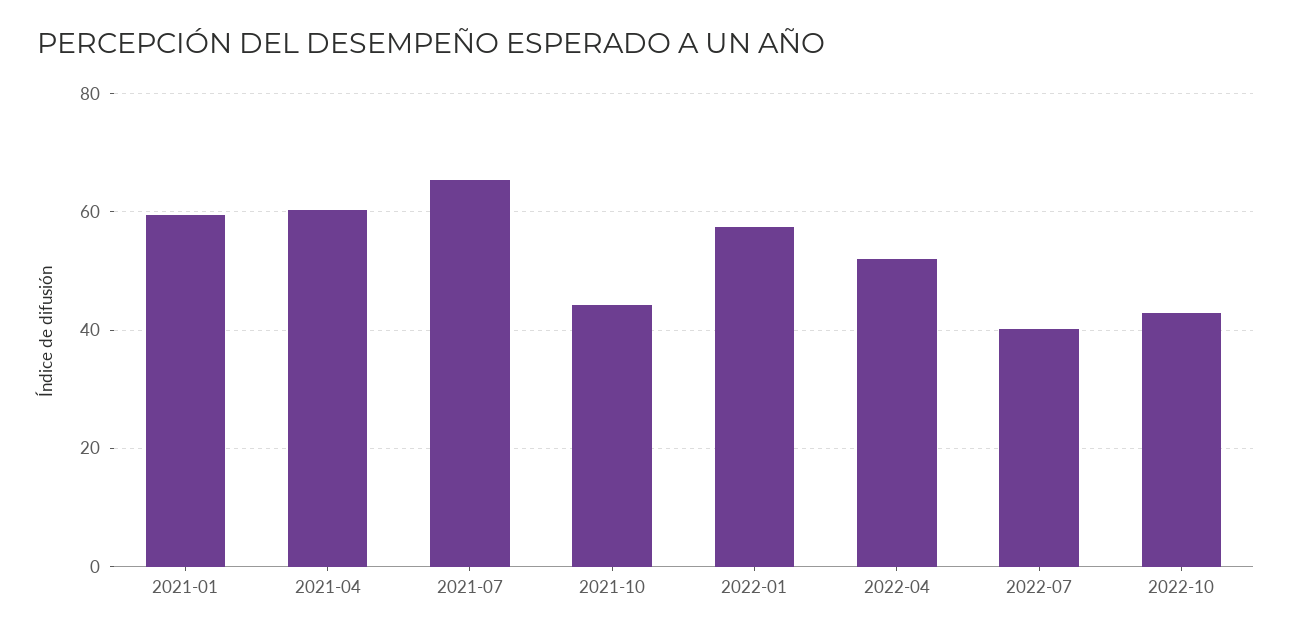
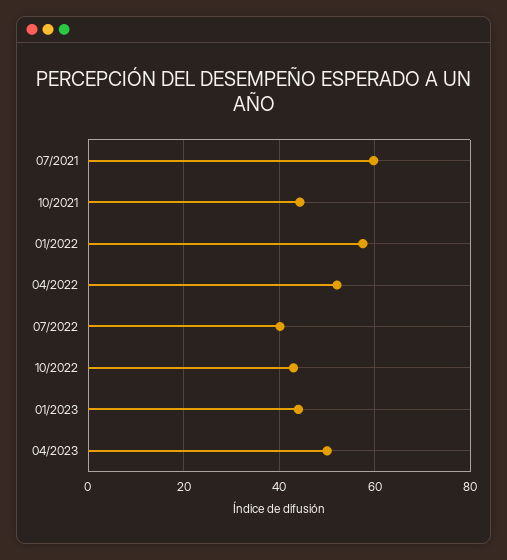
2021-01: 60 -> none
2021-04: 60 -> none
2021-07: 66 -> 60
01/2023: none -> 44
04/2023: none -> 50

